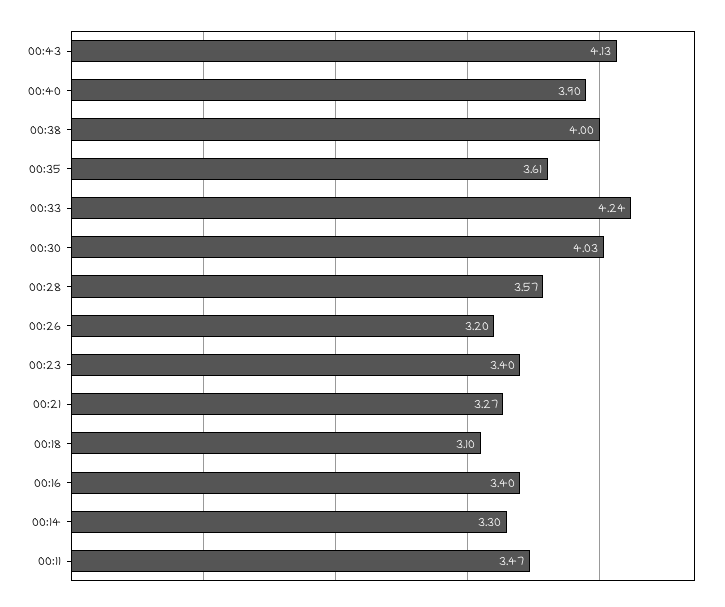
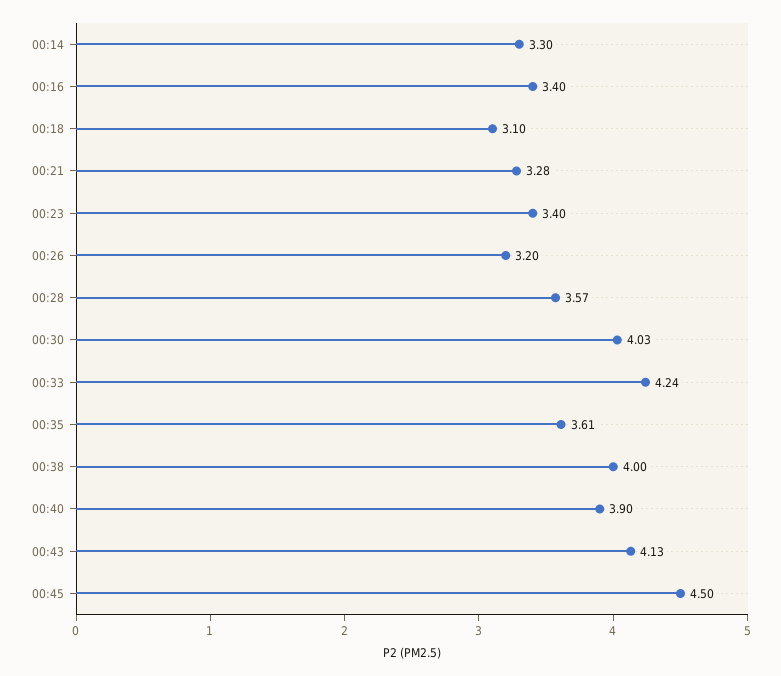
00:21: 3.27 -> 3.28
00:11: 3.47 -> none
00:45: none -> 4.5

